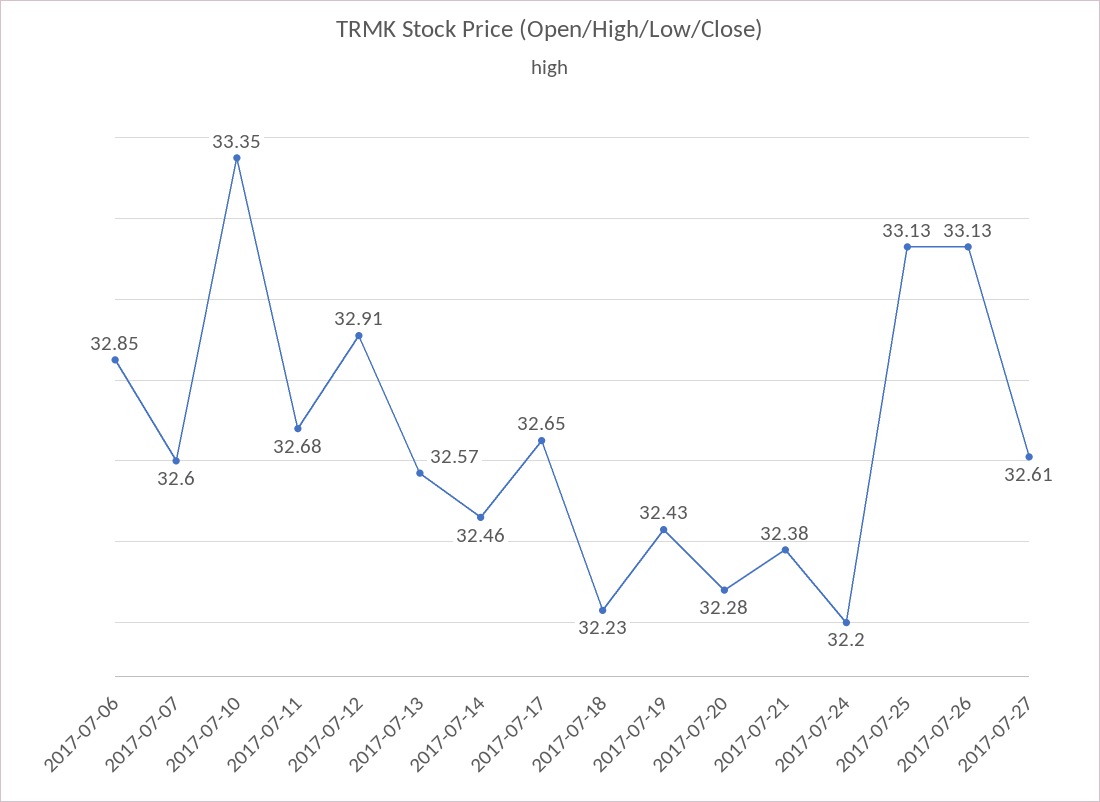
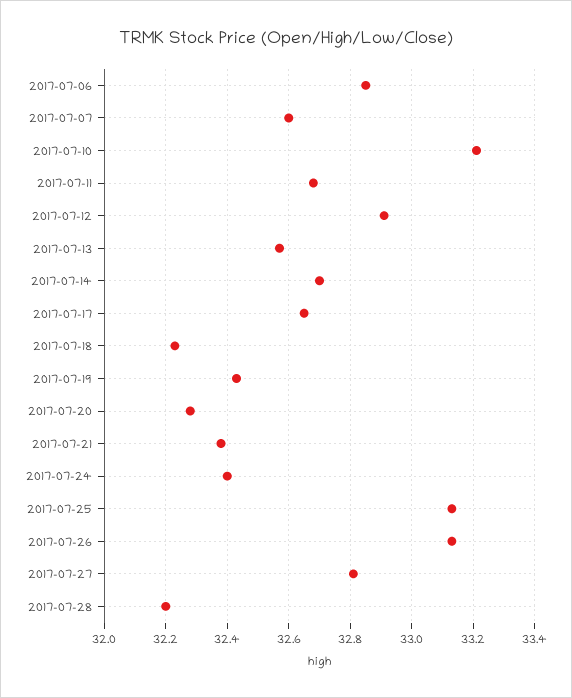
2017-07-10: 33.35 -> 33.2
2017-07-14: 32.46 -> 32.7
2017-07-24: 32.2 -> 32.4
2017-07-27: 32.61 -> 32.8
2017-07-28: none -> 32.2

